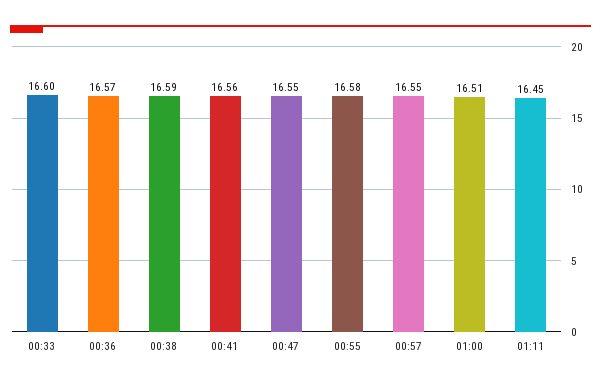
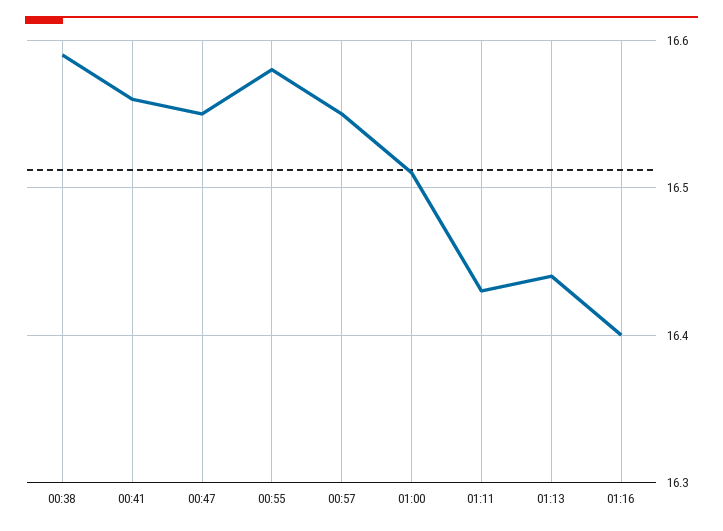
00:33: 16.6 -> none
00:36: 16.57 -> none
01:11: 16.45 -> 16.43
01:13: none -> 16.44
01:16: none -> 16.4

